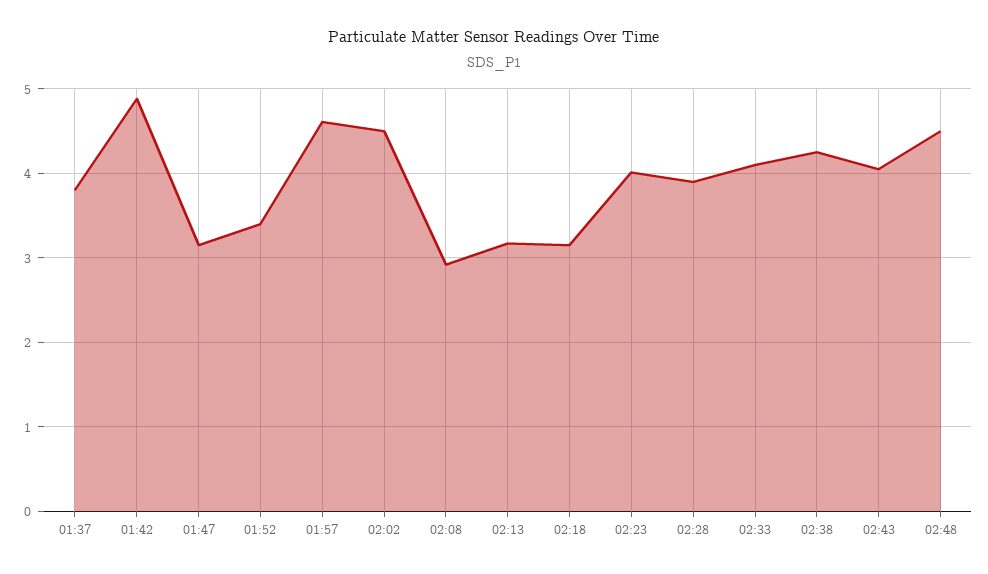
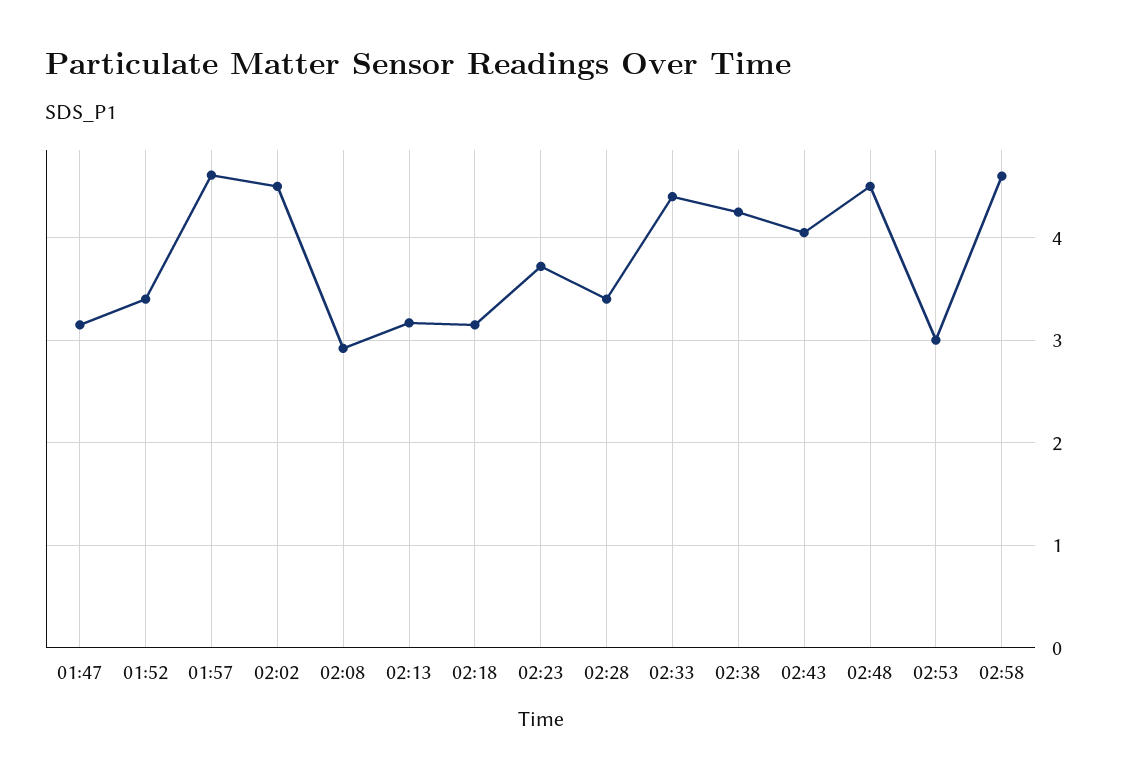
01:37: 3.8 -> none
01:42: 4.9 -> none
02:23: 4 -> 3.7
02:28: 3.9 -> 3.4
02:33: 4.1 -> 4.4
02:53: none -> 3
02:58: none -> 4.6

